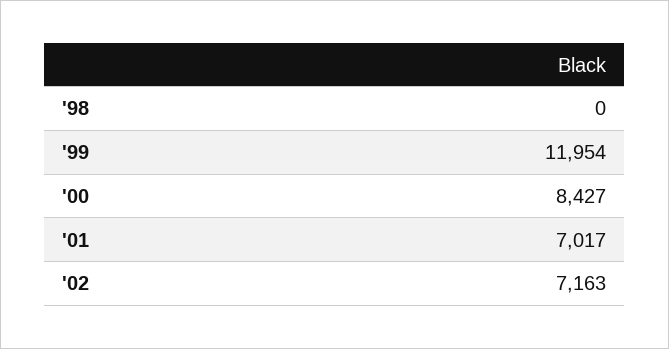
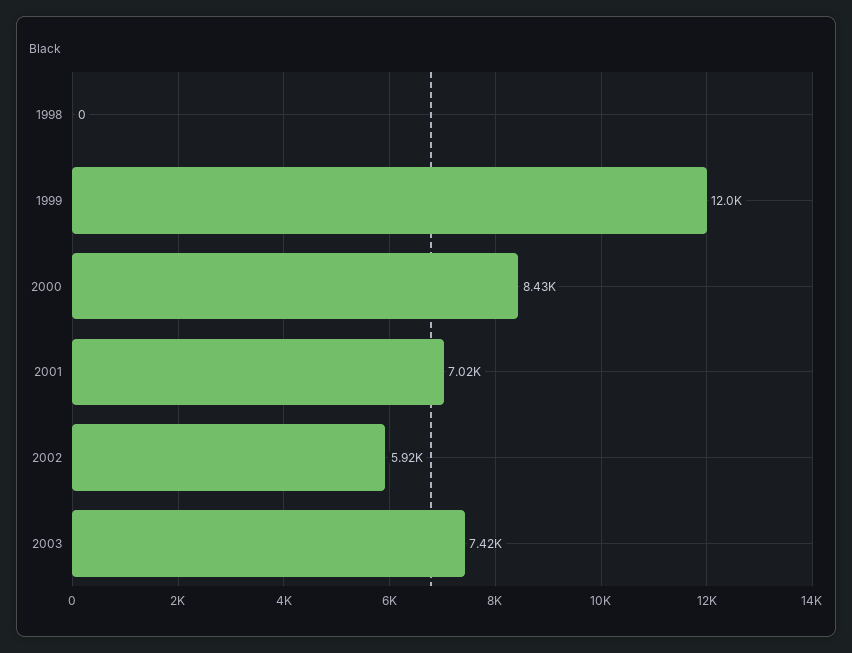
'02: 7163 -> 5920
2003: none -> 7420

